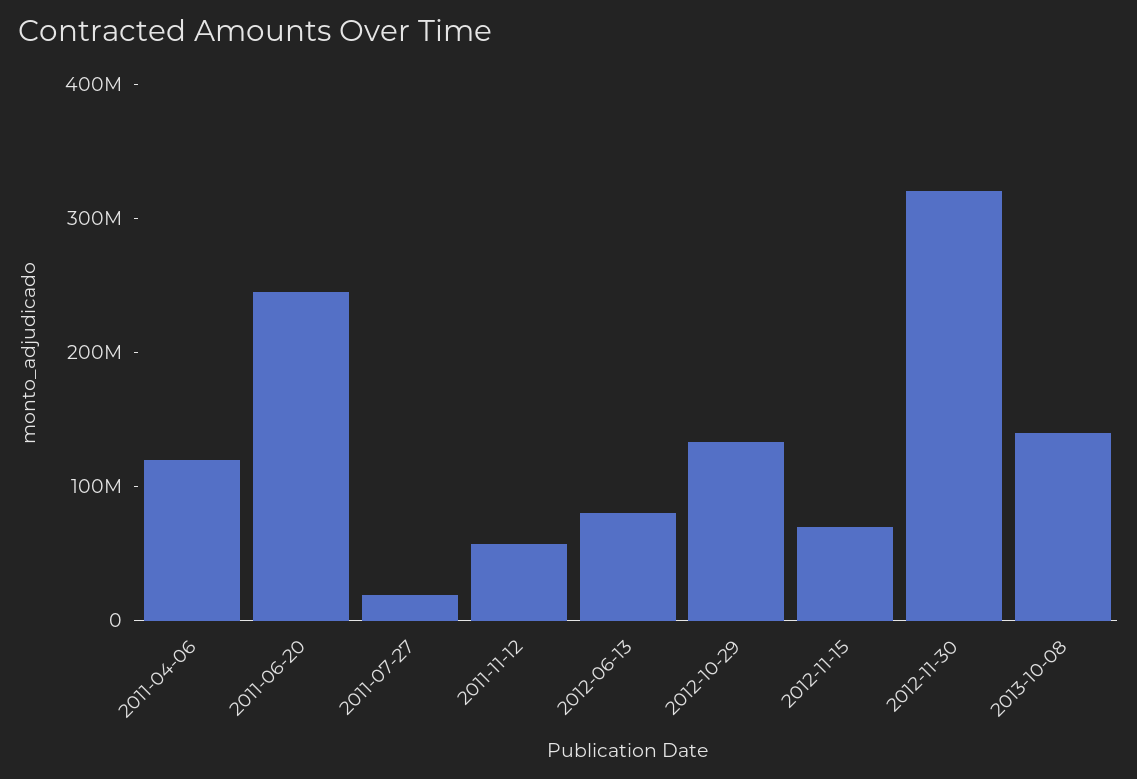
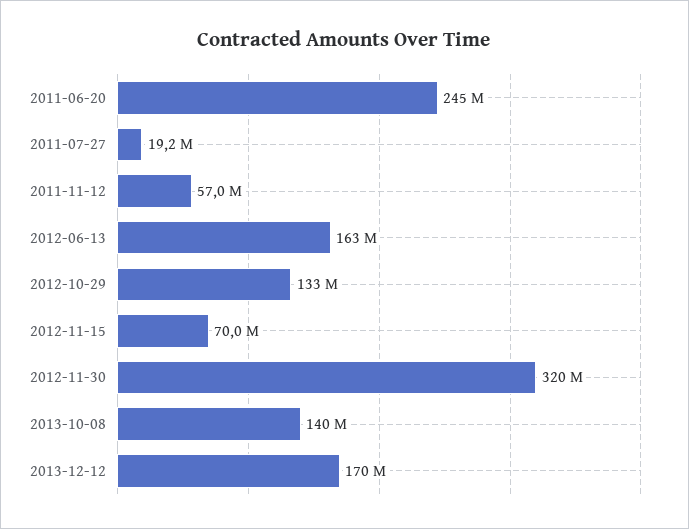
2011-04-06: 120000000 -> none
2012-06-13: 80000000 -> 163000000
2013-12-12: none -> 170000000

